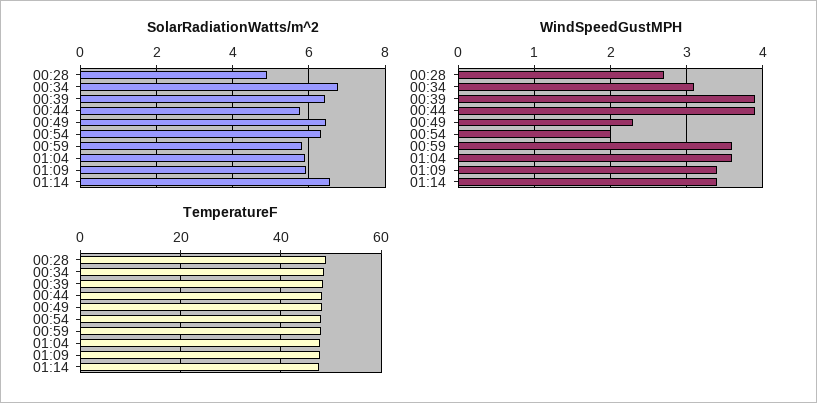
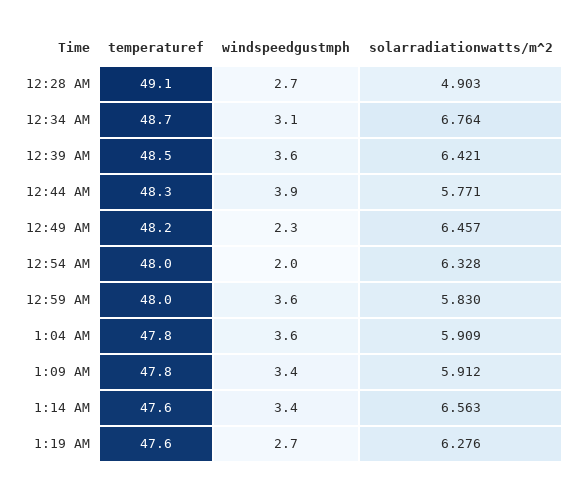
WindSpeedGustMPH, 00:39: 3.9 -> 3.6
TemperatureF, 1:19 AM: none -> 47.6
WindSpeedGustMPH, 1:19 AM: none -> 2.7
SolarRadiationWatts/m^2, 1:19 AM: none -> 6.276

